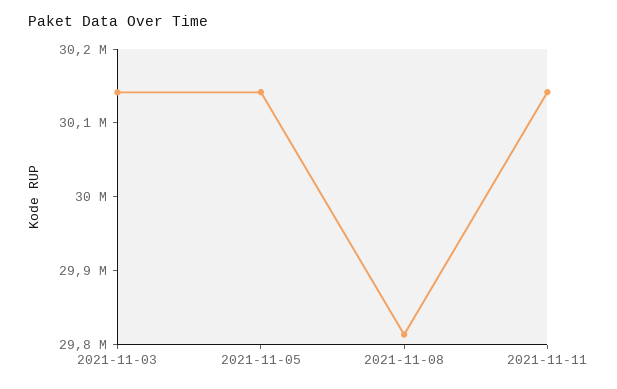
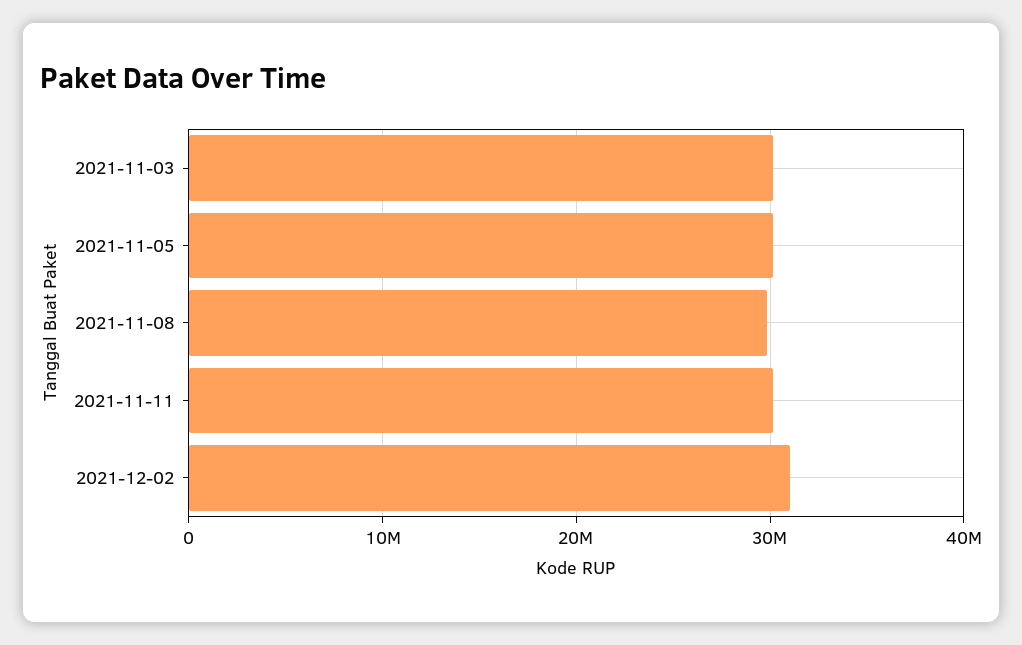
2021-12-02: none -> 31000000

